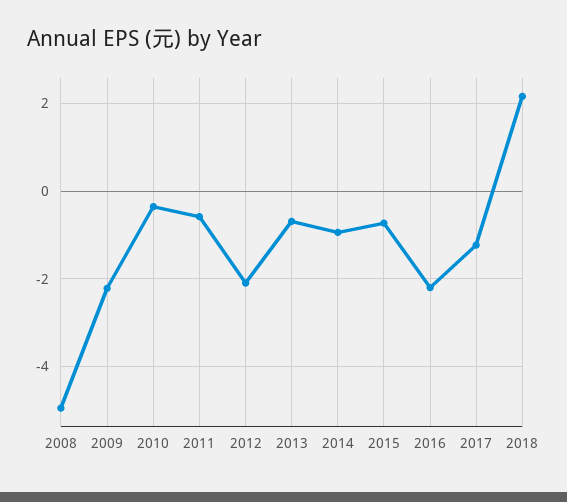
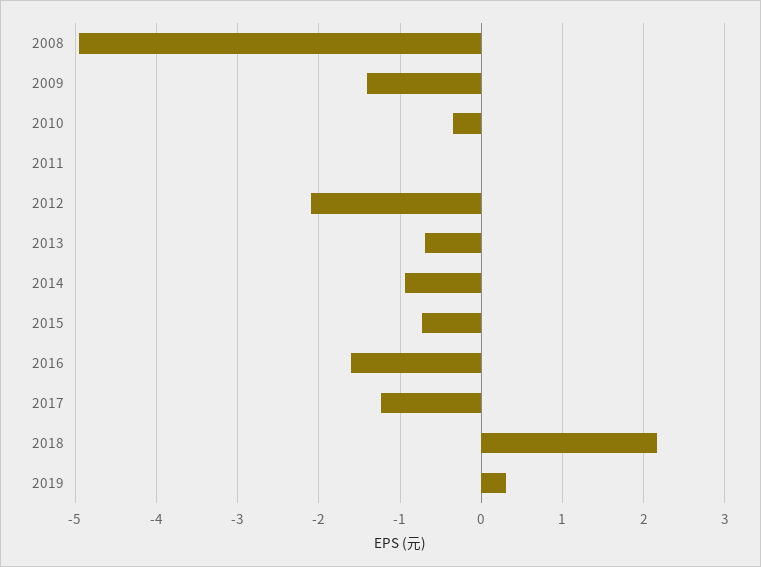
2009: -2.2 -> -1.4
2011: -0.6 -> 0
2016: -2.2 -> -1.6
2019: none -> 0.3

